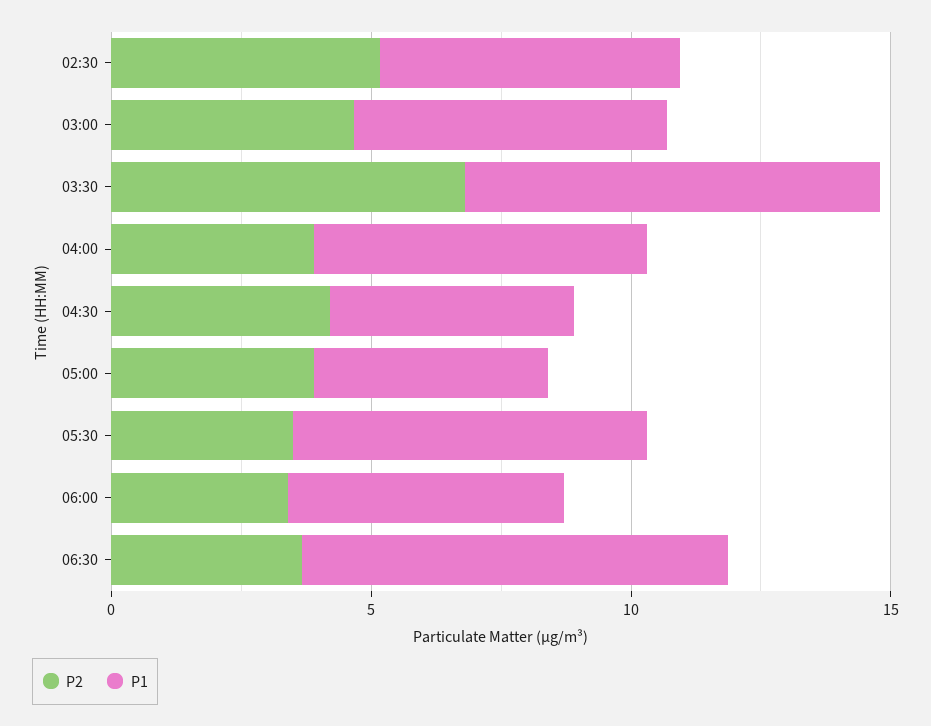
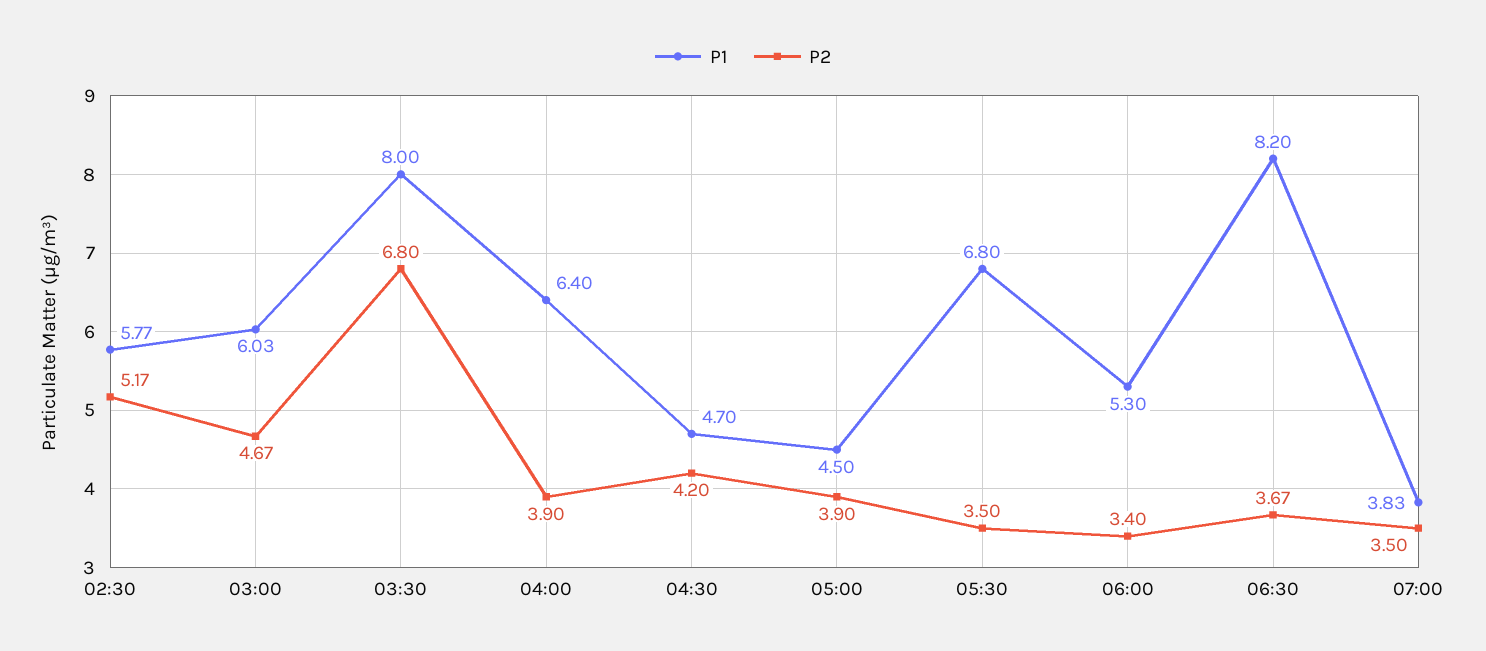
P1, 07:00: none -> 3.83
P2, 07:00: none -> 3.5

